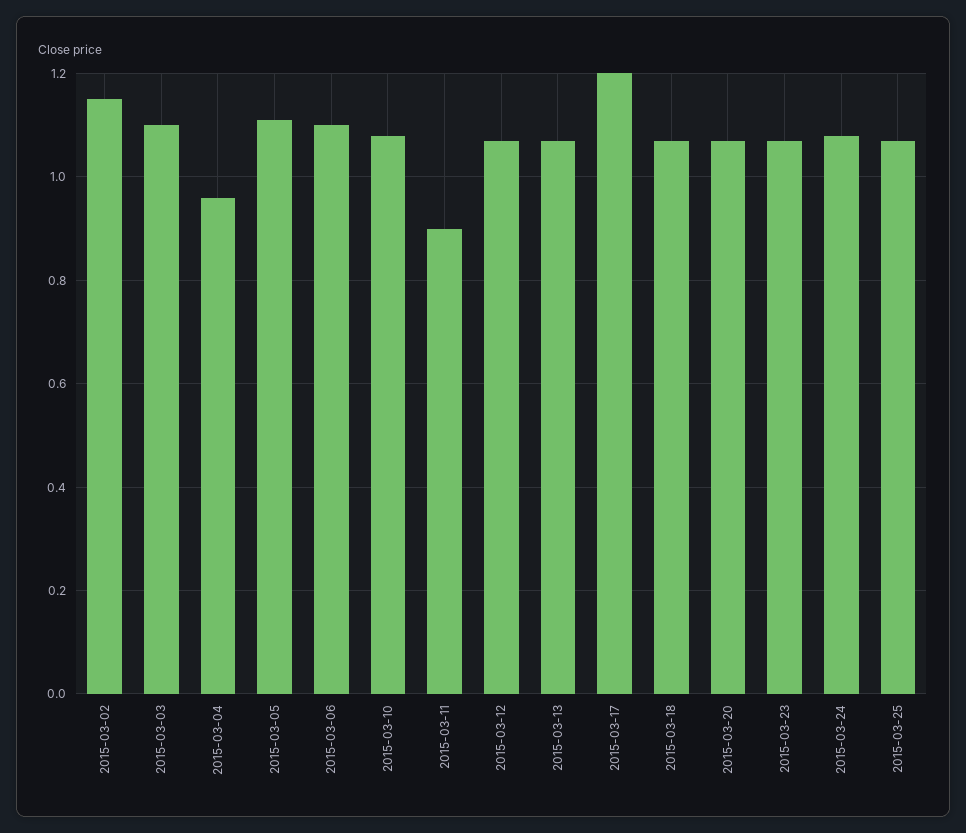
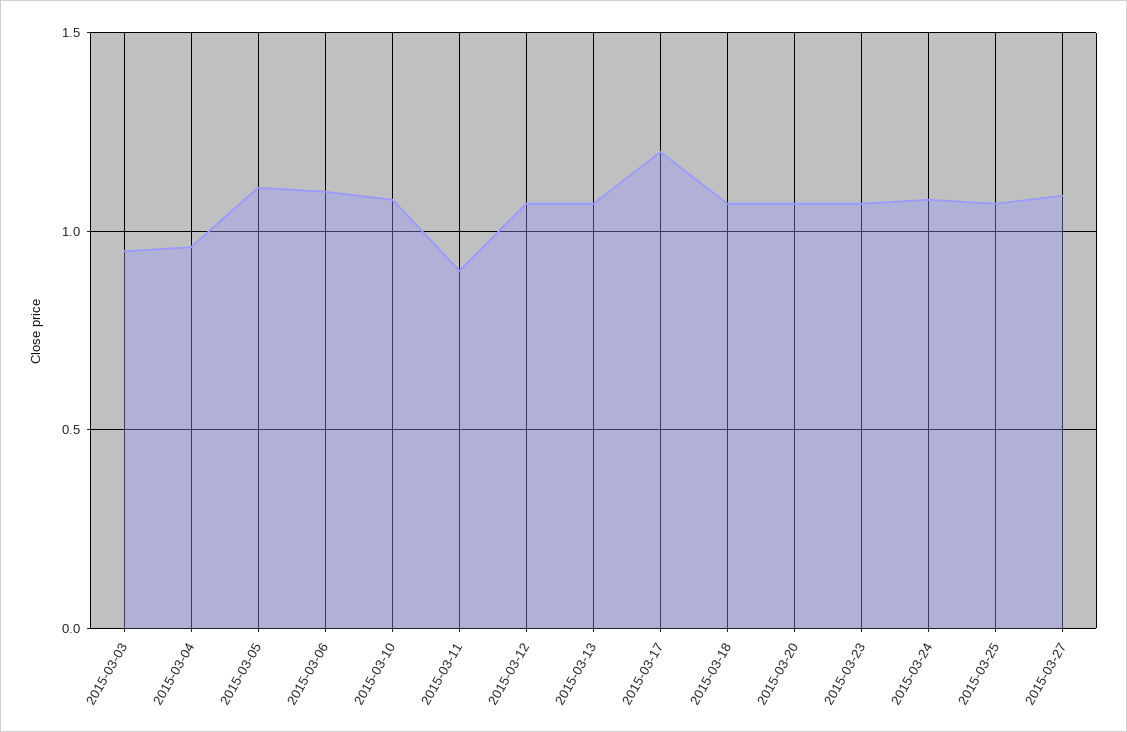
2015-03-02: 1.15 -> none
2015-03-03: 1.1 -> 0.95
2015-03-27: none -> 1.1

